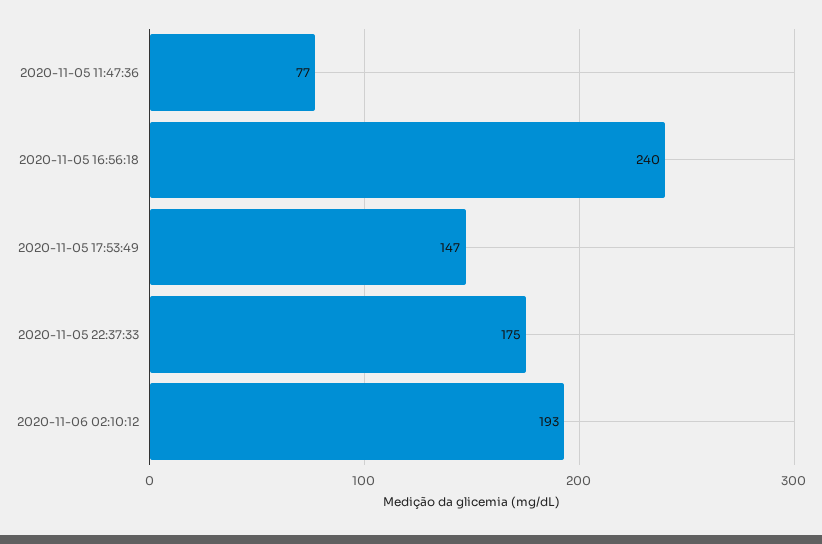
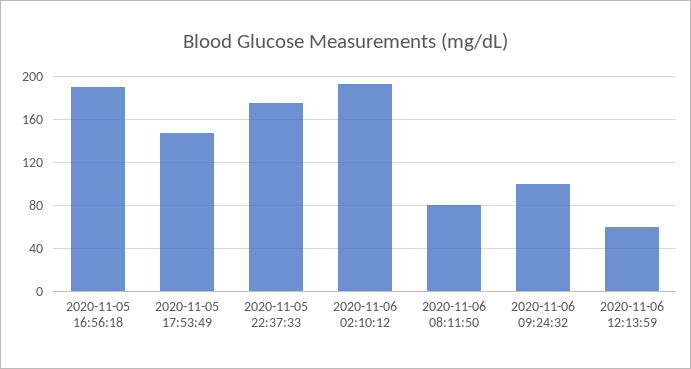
2020-11-05 11:47:36: 77 -> none
2020-11-05 16:56:18: 240 -> 190
2020-11-06 08:11:50: none -> 80
2020-11-06 09:24:32: none -> 100
2020-11-06 12:13:59: none -> 60

